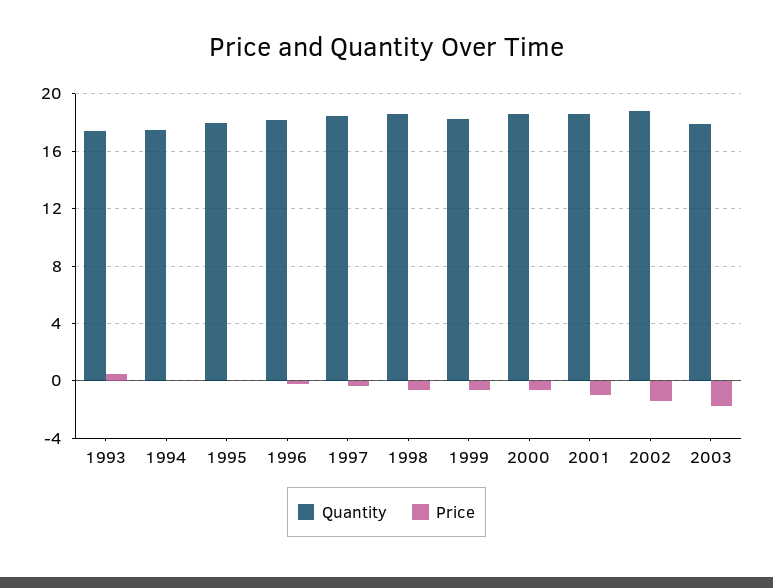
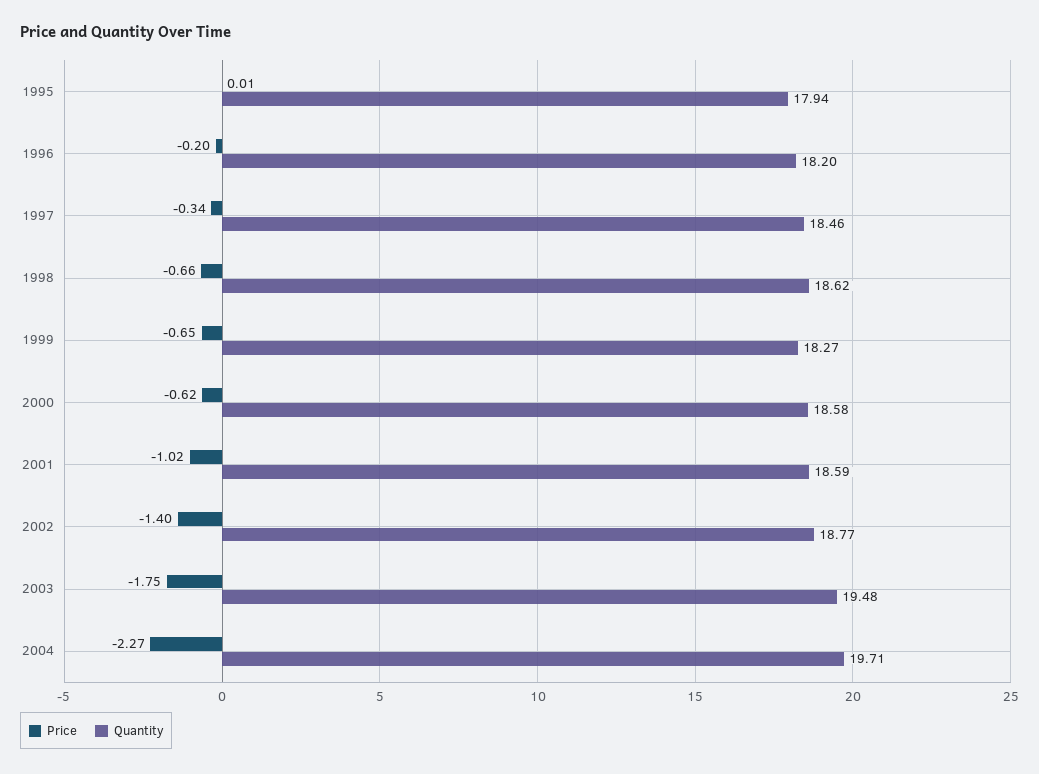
Quantity, 1993: 17.5 -> none
Price, 1993: 0.5 -> none
Quantity, 1994: 17.5 -> none
Price, 1994: 0 -> none
Quantity, 2003: 18 -> 19.48
Price, 2004: none -> -2.27
Quantity, 2004: none -> 19.71

